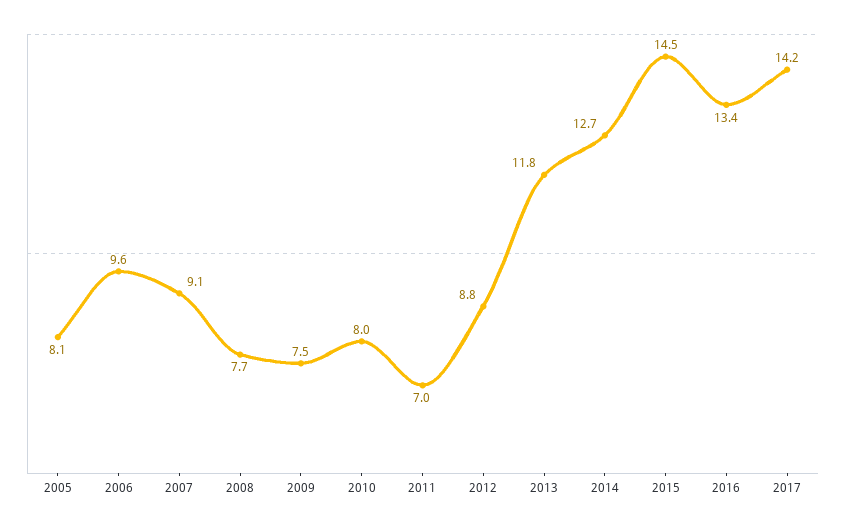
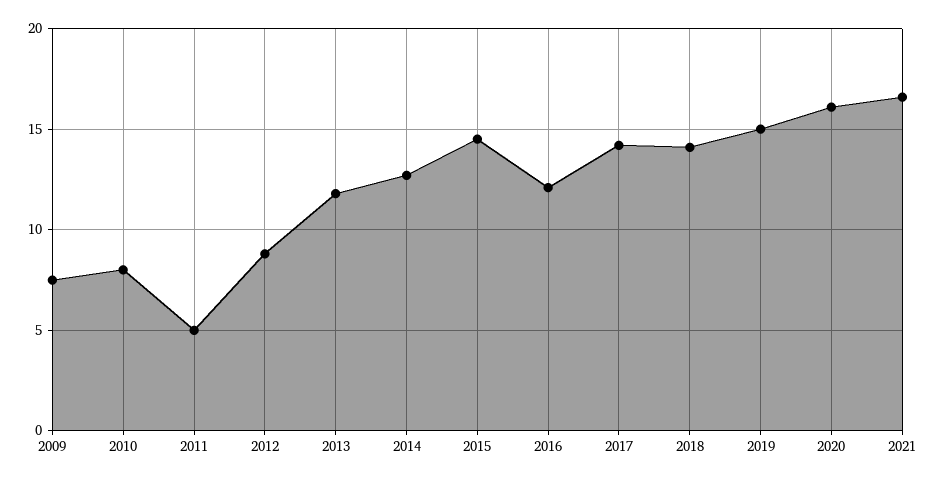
2005: 8.1 -> none
2006: 9.6 -> none
2007: 9.1 -> none
2008: 7.7 -> none
2011: 7 -> 5
2016: 13.4 -> 12
2018: none -> 14
2019: none -> 15
2020: none -> 16
2021: none -> 16.5

